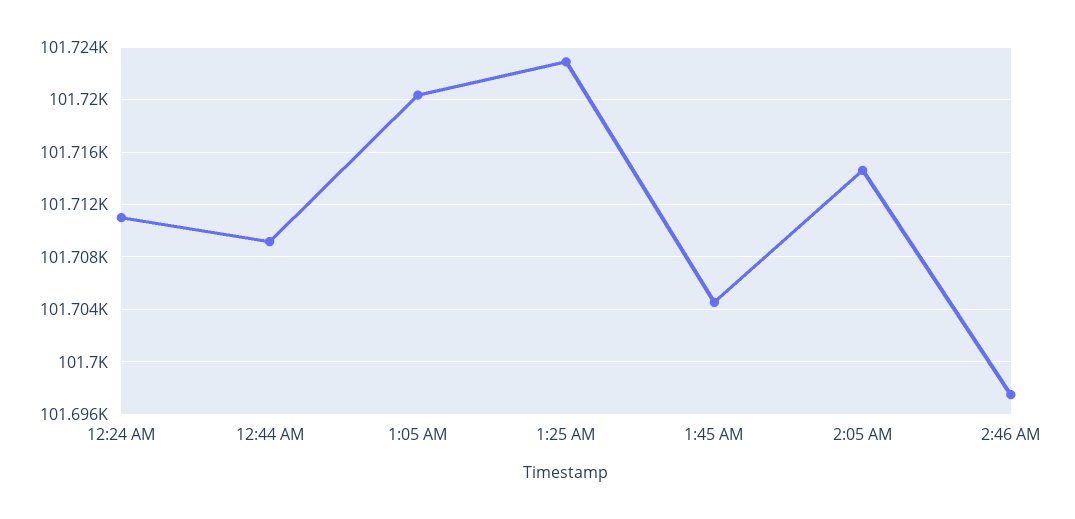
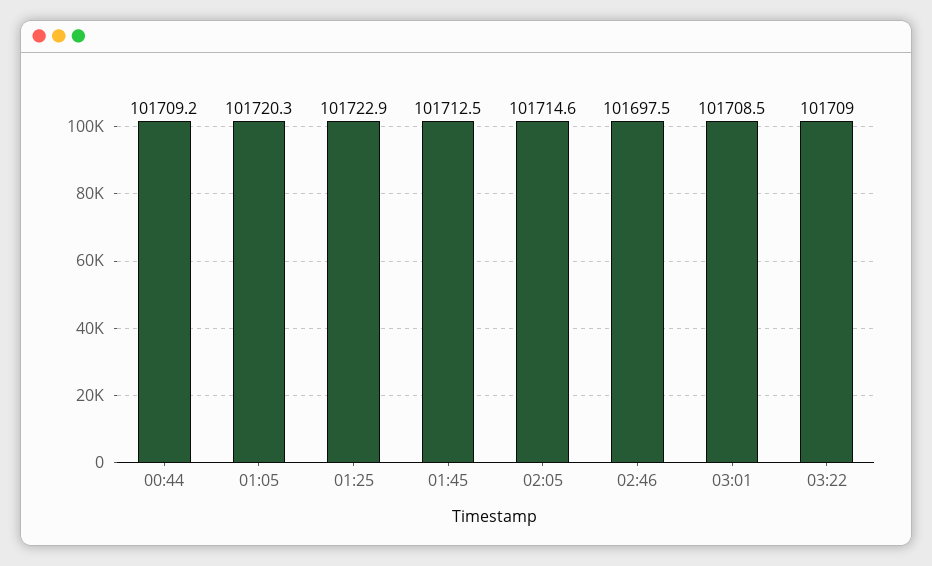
12:24 AM: 101711 -> none
1:45 AM: 101704.5 -> 101712.5
03:01: none -> 101708.5
03:22: none -> 101709

